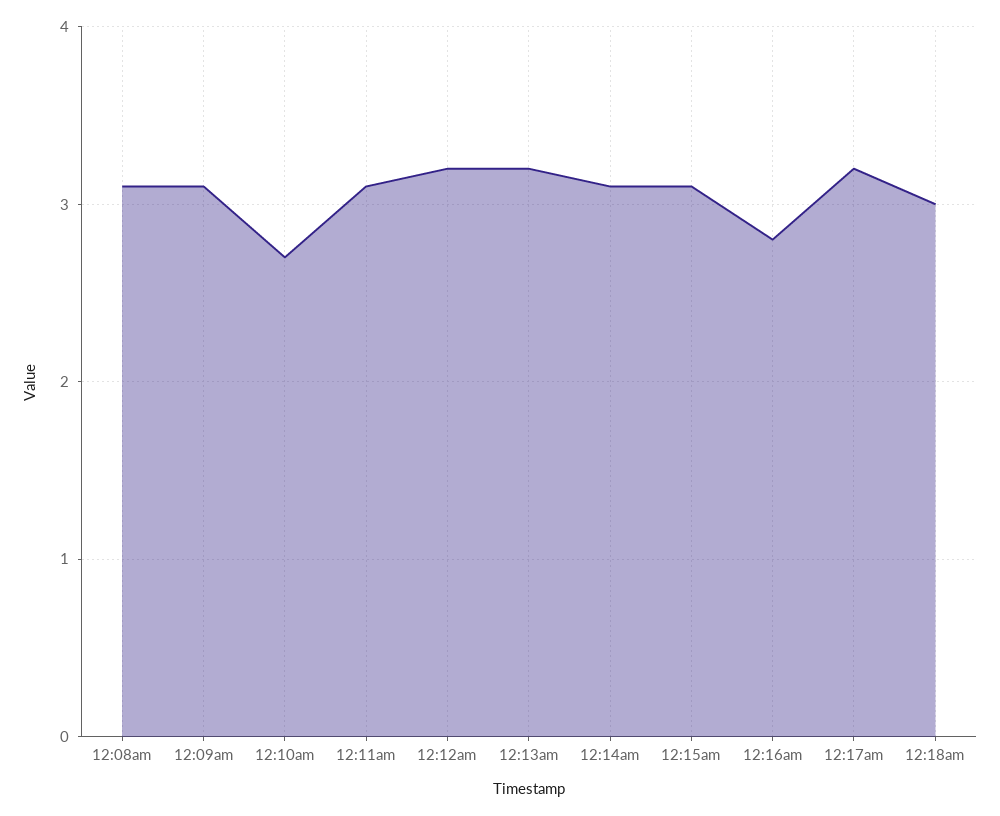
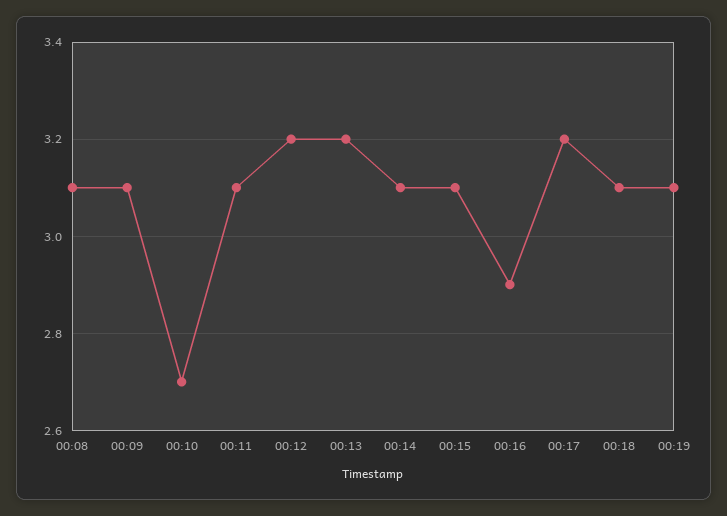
12:16am: 2.8 -> 2.9
12:18am: 3 -> 3.1
00:19: none -> 3.1

